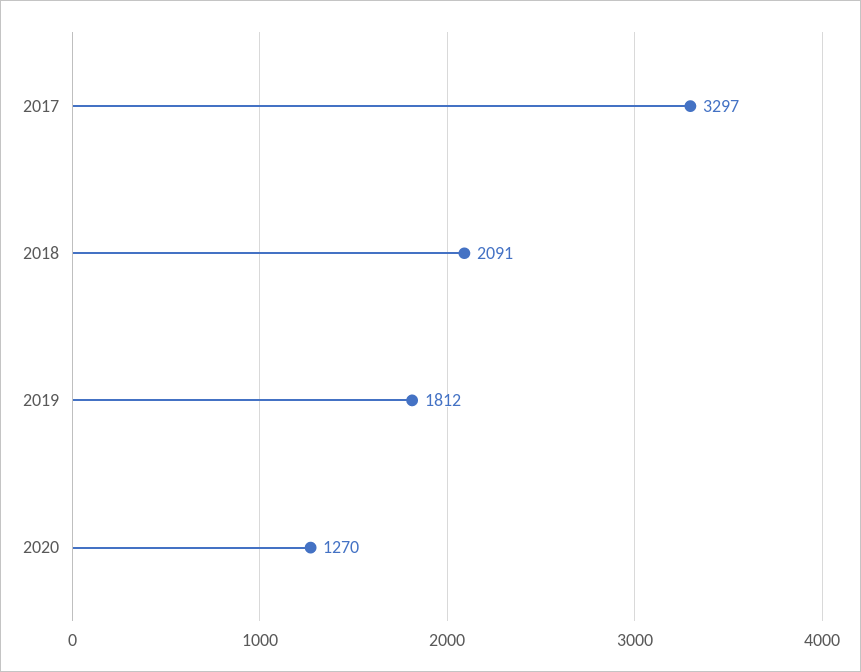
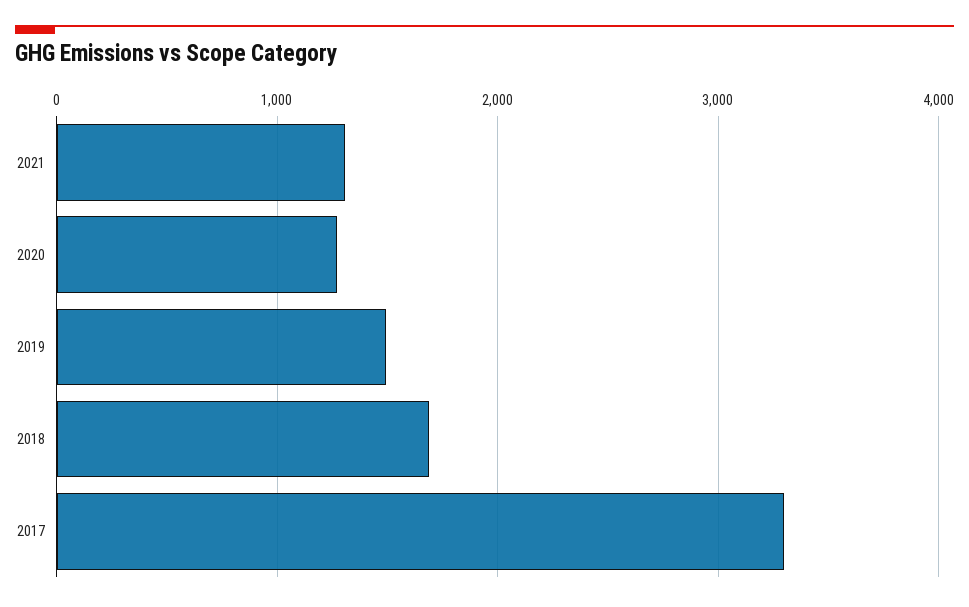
2018: 2091 -> 1700
2019: 1812 -> 1500
2021: none -> 1300

